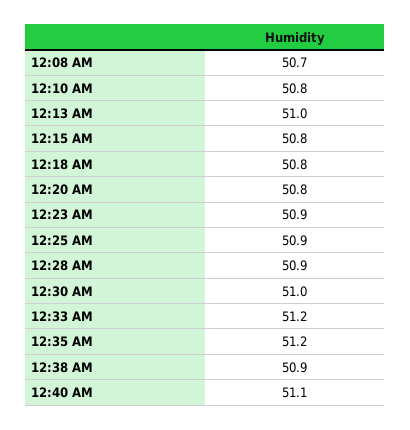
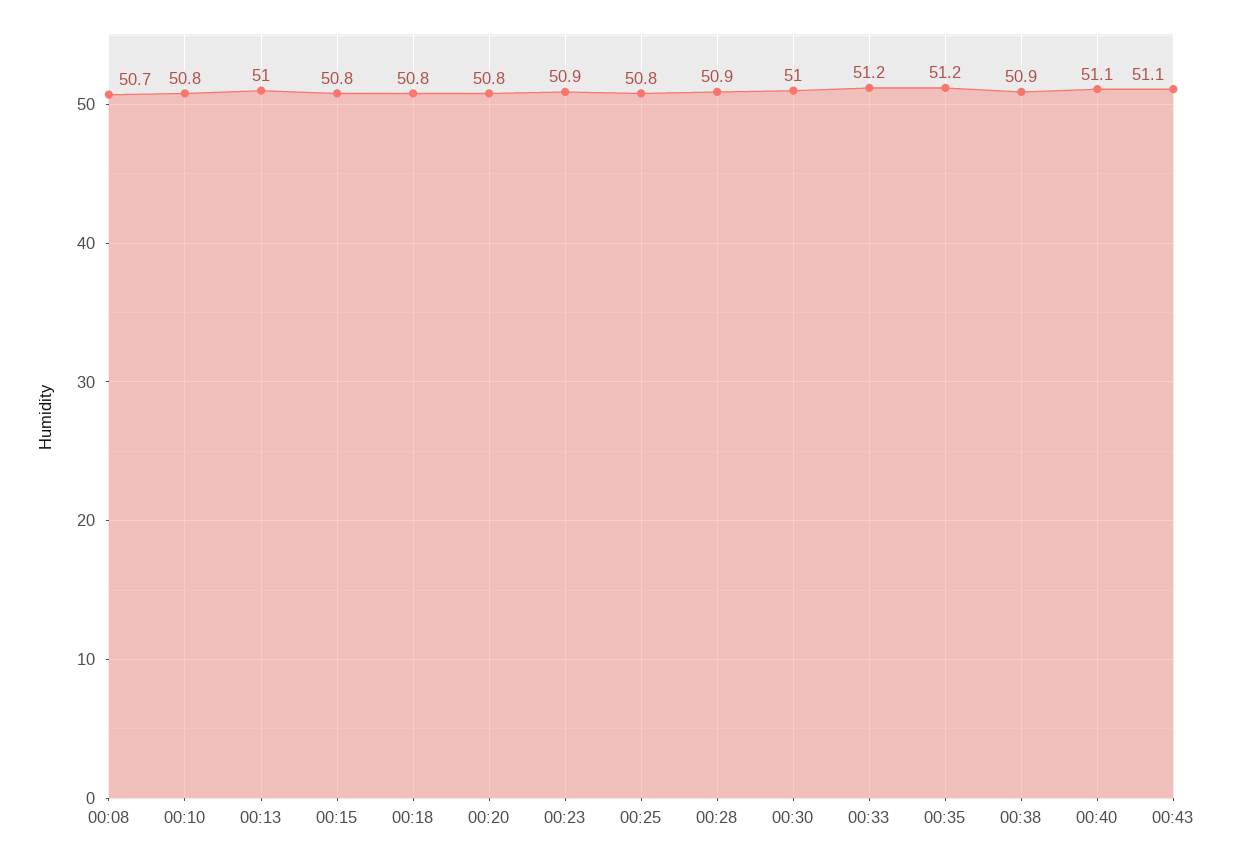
12:25 AM: 50.9 -> 50.8
00:43: none -> 51.1

